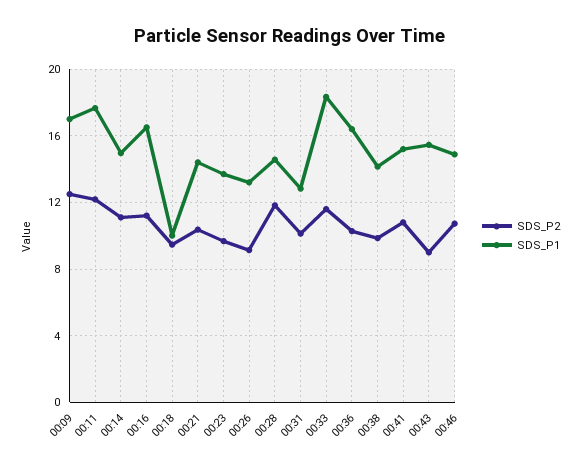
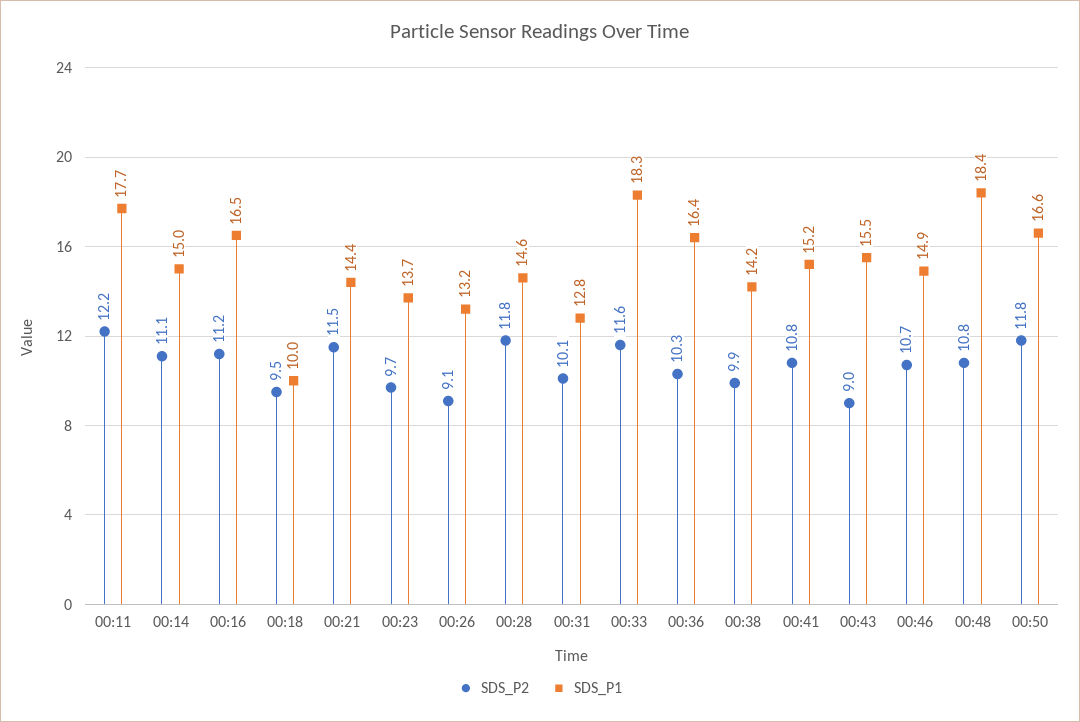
SDS_P2, 00:09: 12.5 -> none
SDS_P1, 00:09: 17 -> none
SDS_P2, 00:21: 10.5 -> 11.5
SDS_P2, 00:48: none -> 10.8
SDS_P1, 00:48: none -> 18.4
SDS_P2, 00:50: none -> 11.8
SDS_P1, 00:50: none -> 16.6

